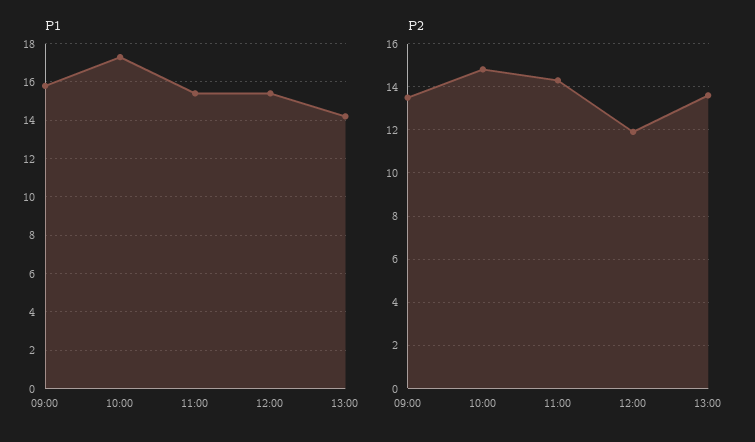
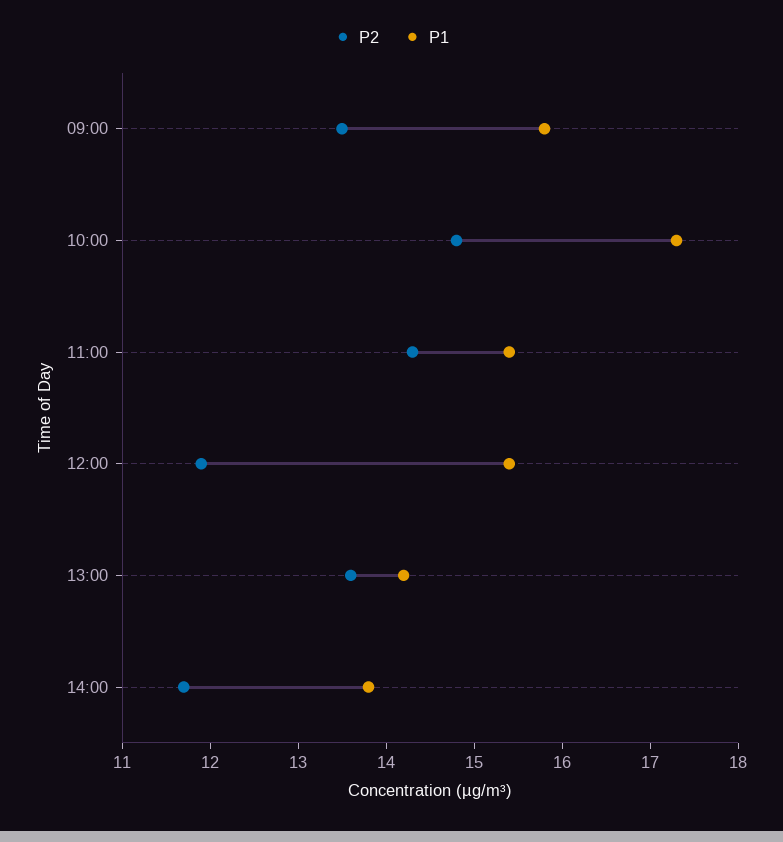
P2, 14:00: none -> 11.7
P1, 14:00: none -> 13.8

